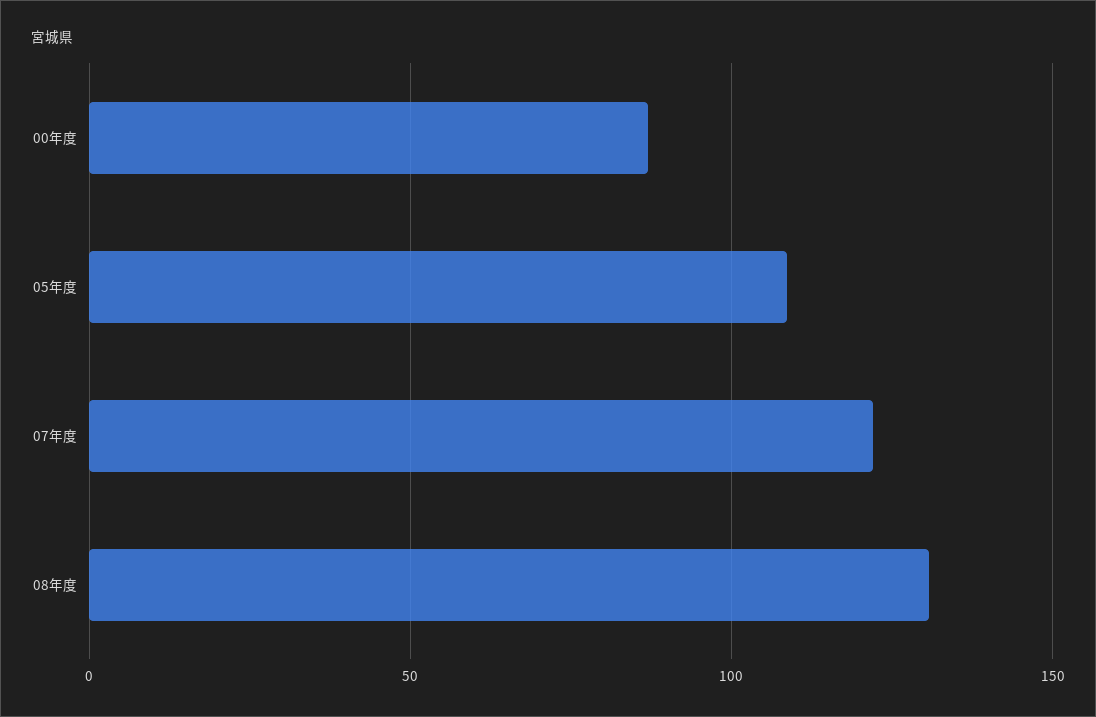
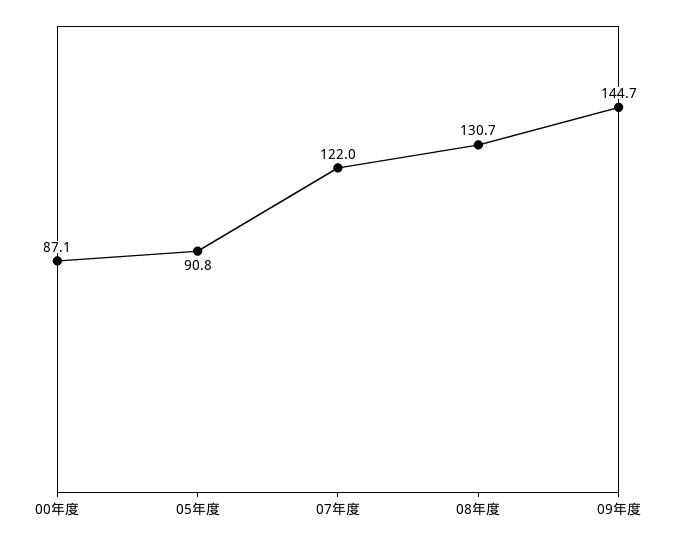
05年度: 110 -> 90.8
09年度: none -> 144.7

